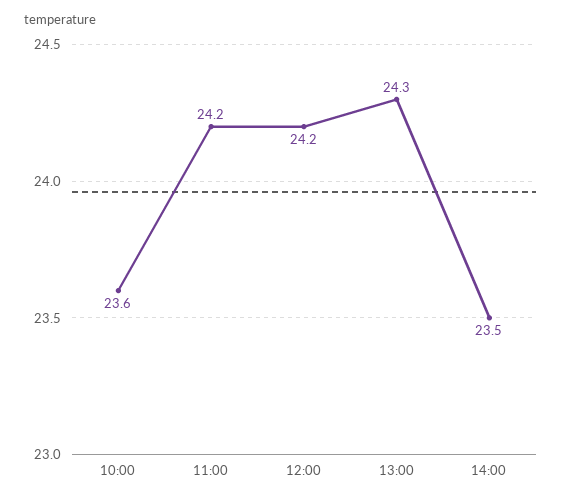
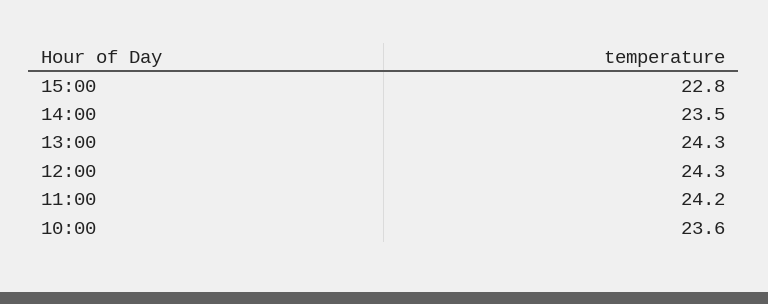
12:00: 24.2 -> 24.3
15:00: none -> 22.8

